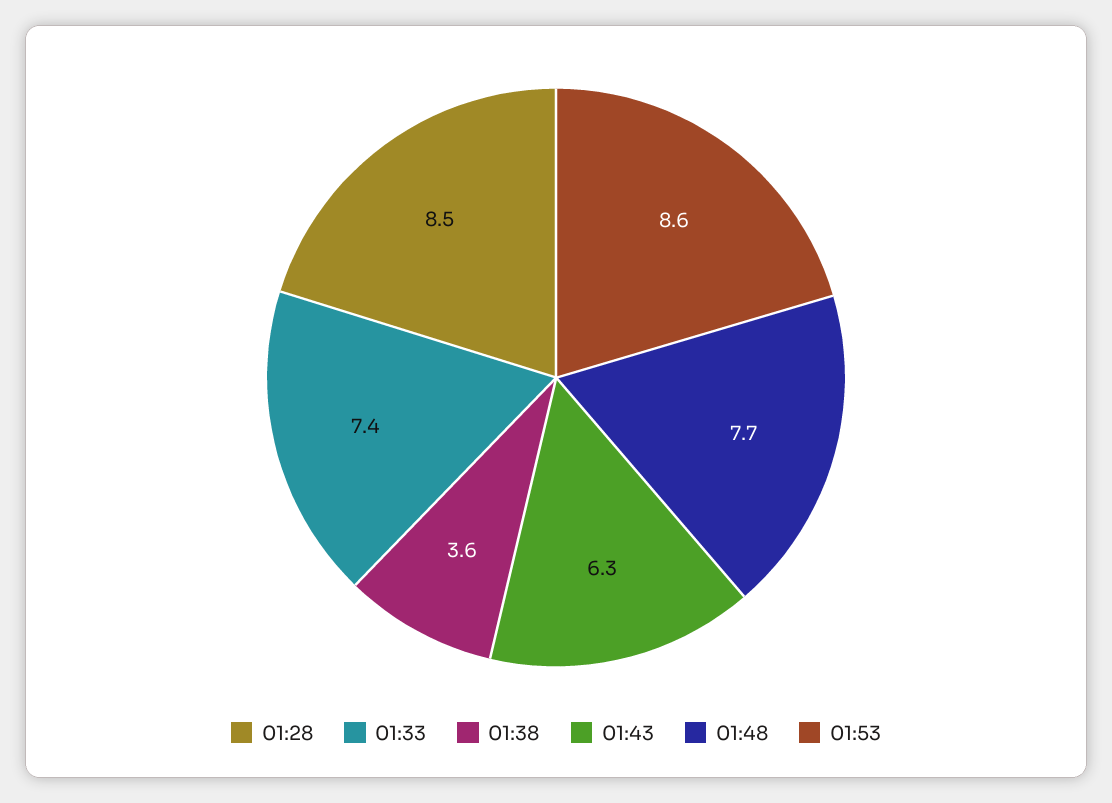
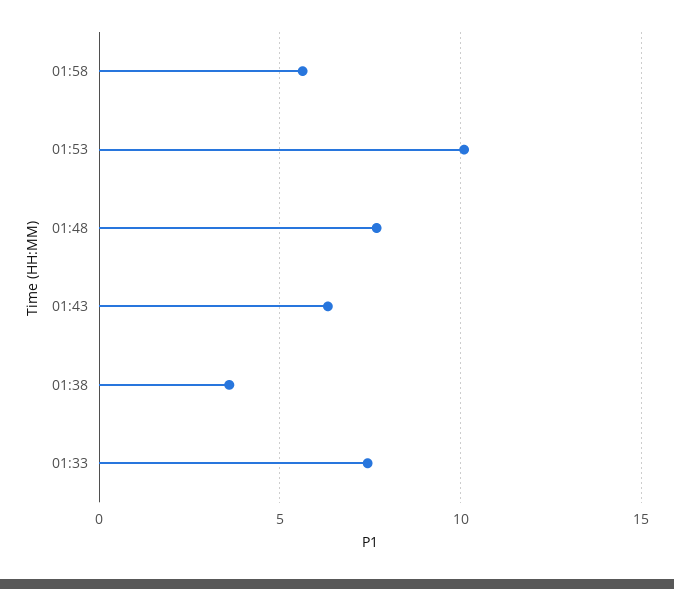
01:28: 8.5 -> none
01:53: 8.6 -> 10
01:58: none -> 5.5

